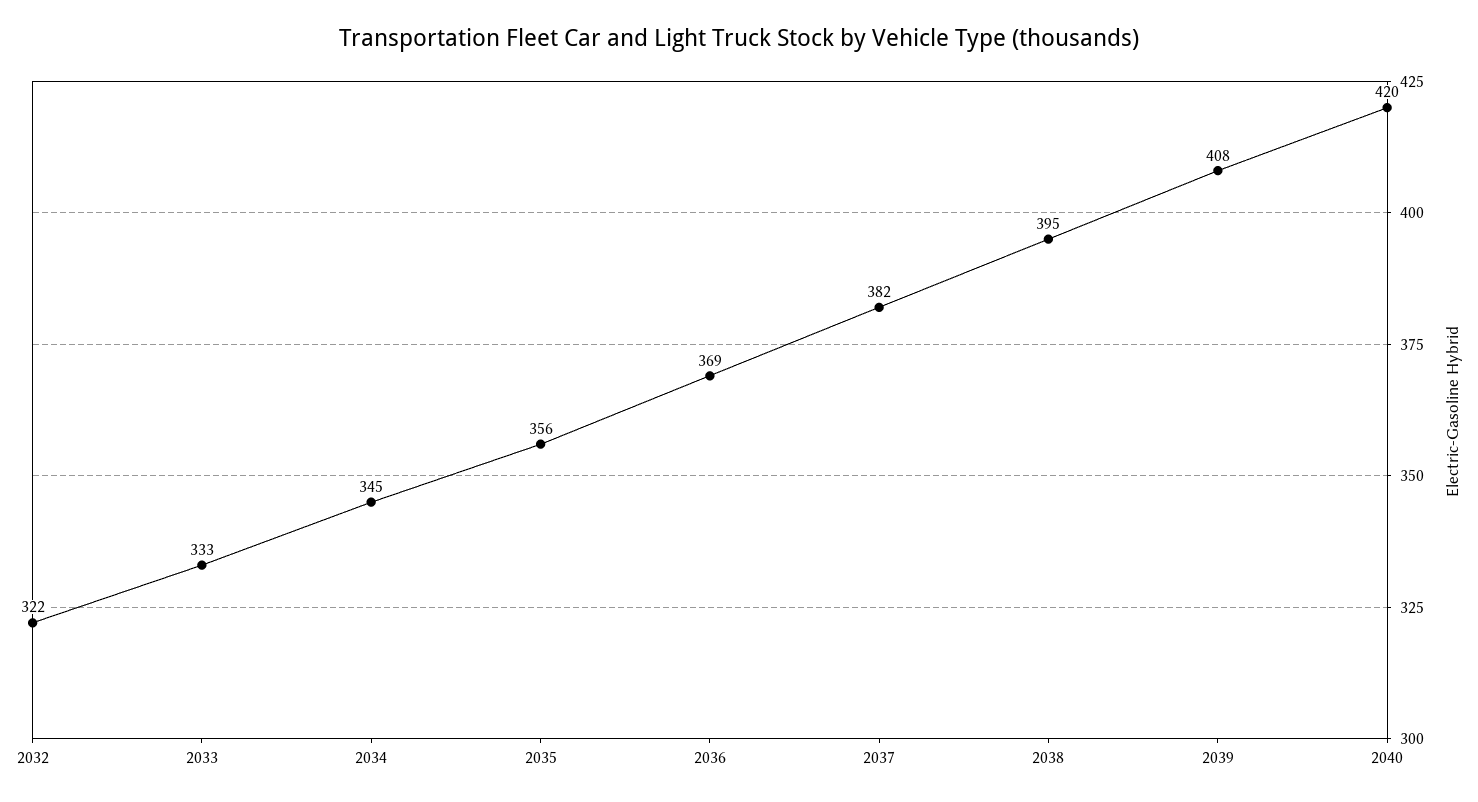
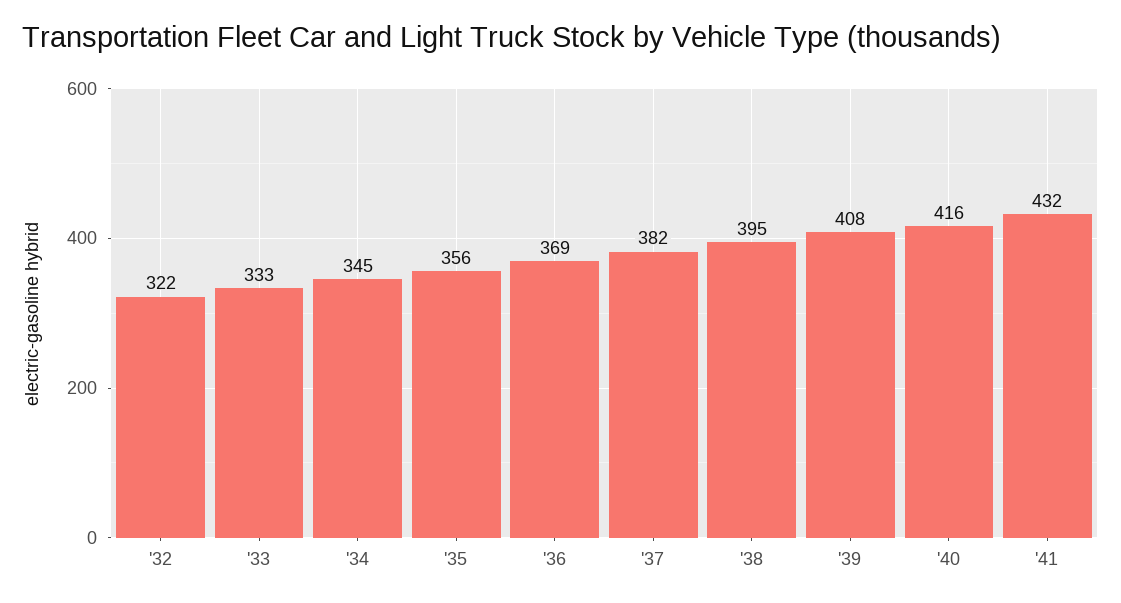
2040: 420 -> 416
'41: none -> 432

